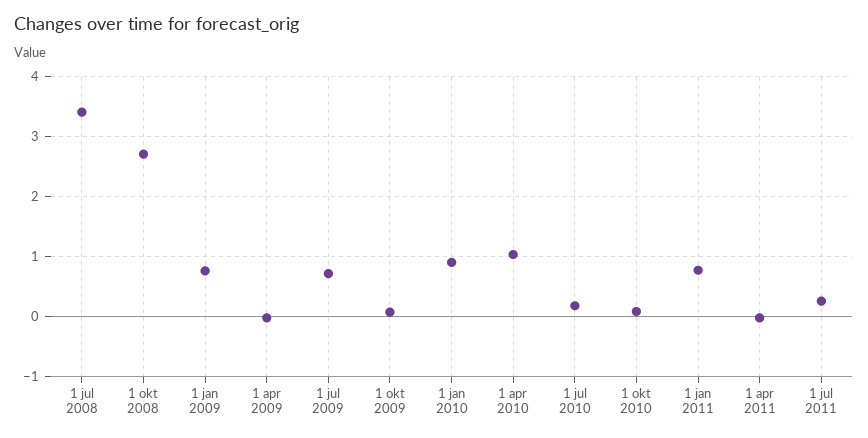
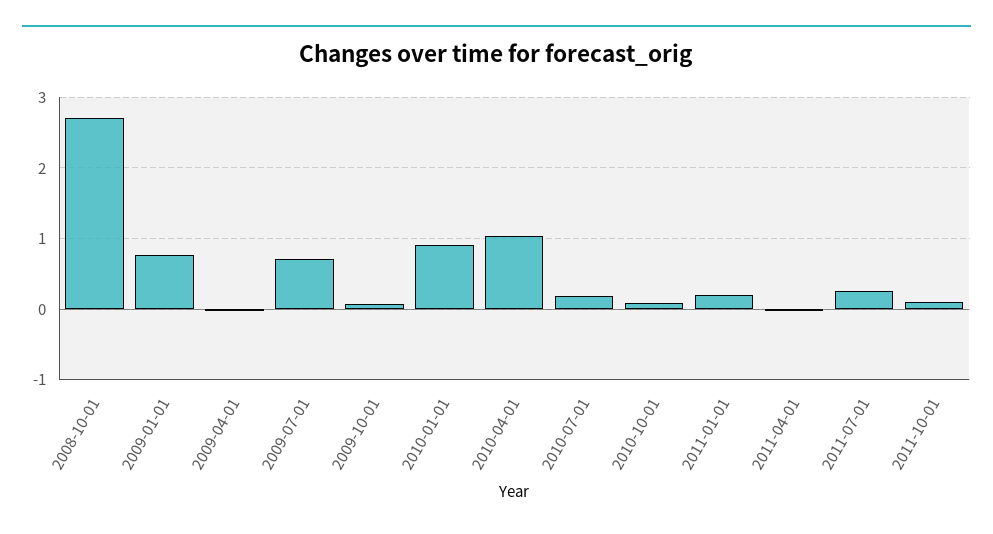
1 jul 2008: 3.4 -> none
1 jan 2011: 0.8 -> 0.2
2011-10-01: none -> 0.1

